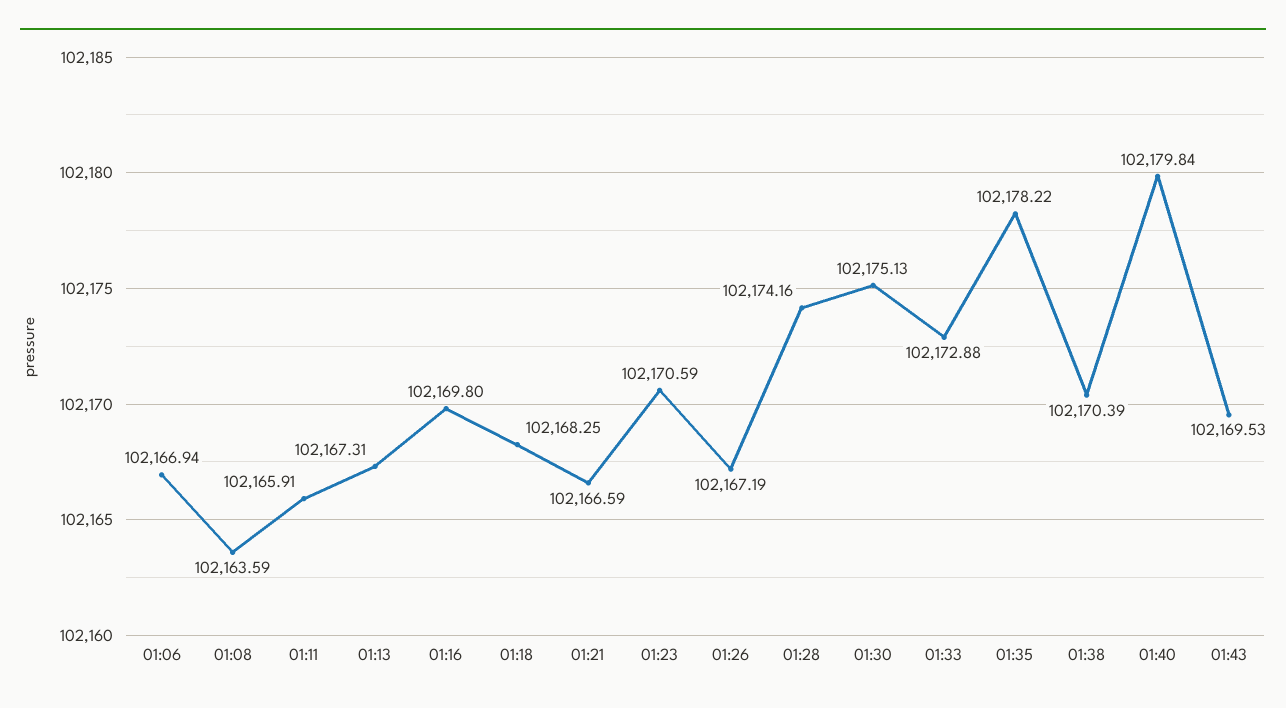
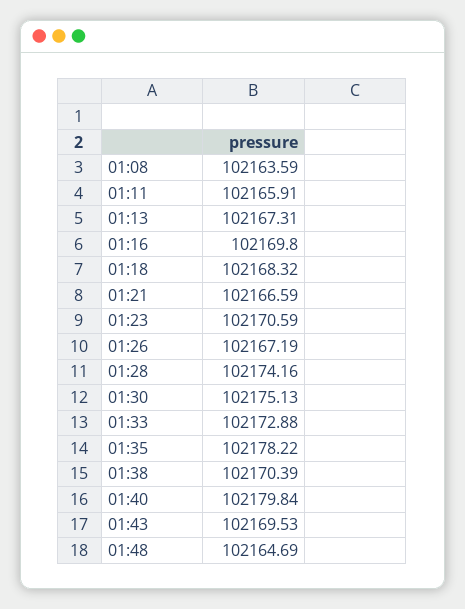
01:06: 102166.94 -> none
01:18: 102168.25 -> 102168.32
01:48: none -> 102164.69

